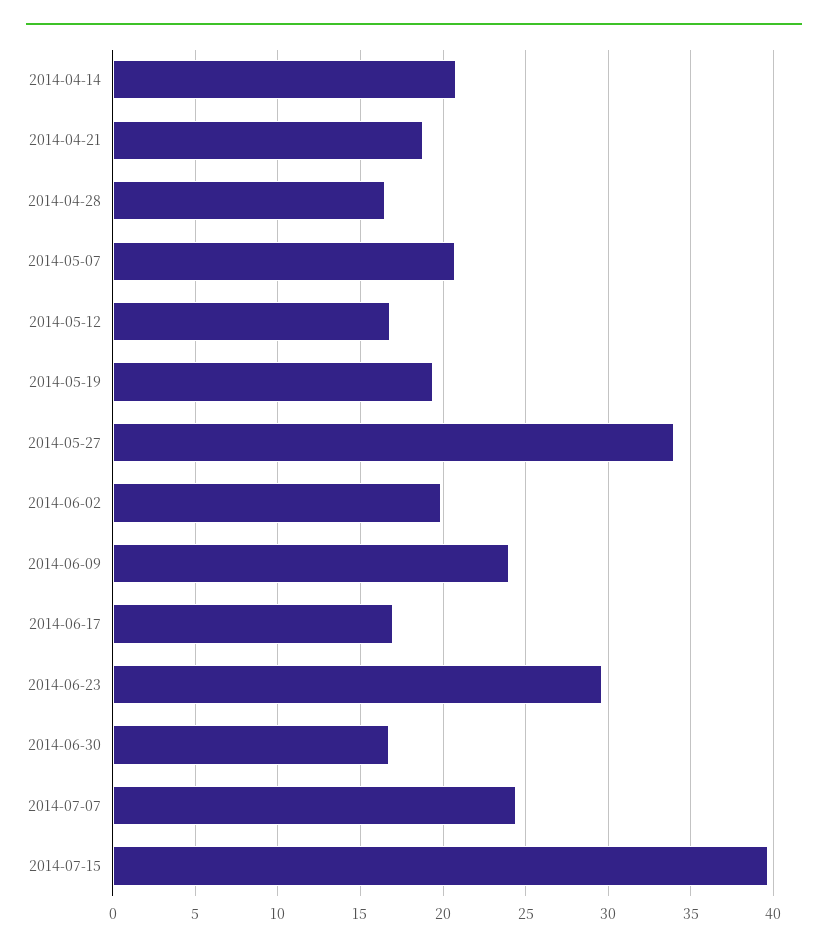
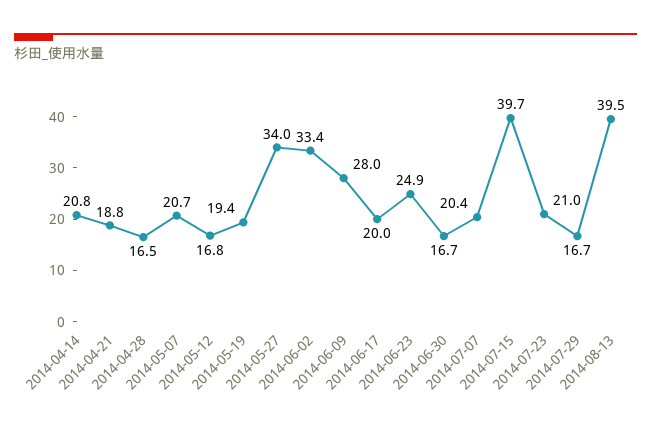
2014-06-02: 20 -> 33.4
2014-06-09: 24 -> 28
2014-06-17: 17 -> 20
2014-06-23: 29.5 -> 24.9
2014-07-07: 24.5 -> 20.4
2014-07-23: none -> 21
2014-07-29: none -> 16.7
2014-08-13: none -> 39.5

